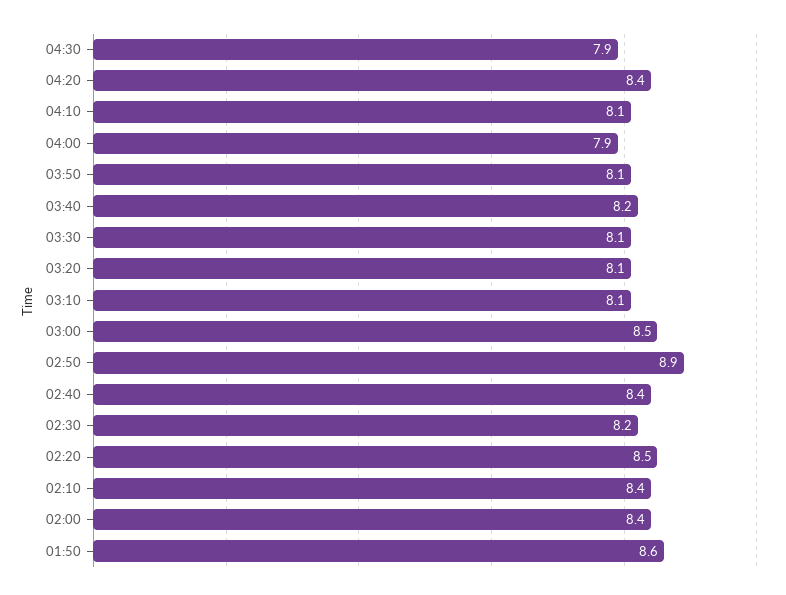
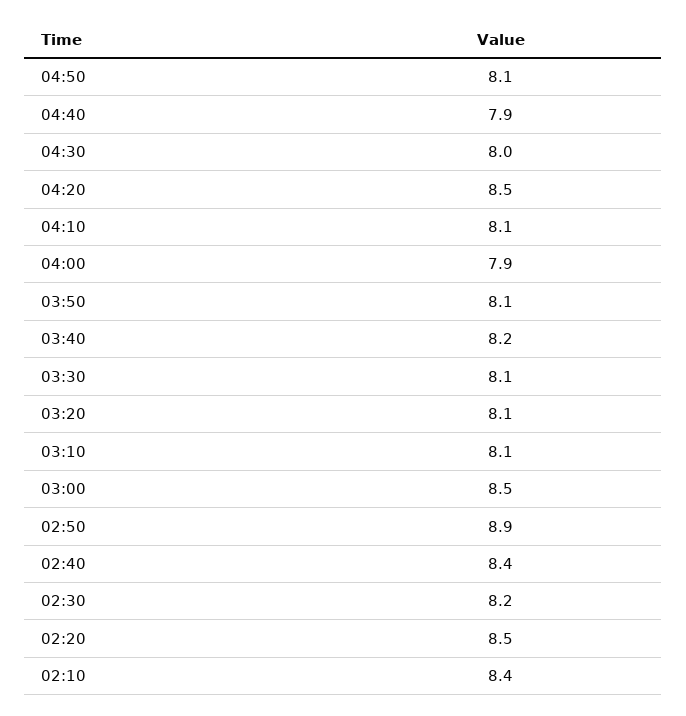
04:30: 7.9 -> 8
04:20: 8.4 -> 8.5
02:00: 8.4 -> none
01:50: 8.6 -> none
04:50: none -> 8.1
04:40: none -> 7.9

